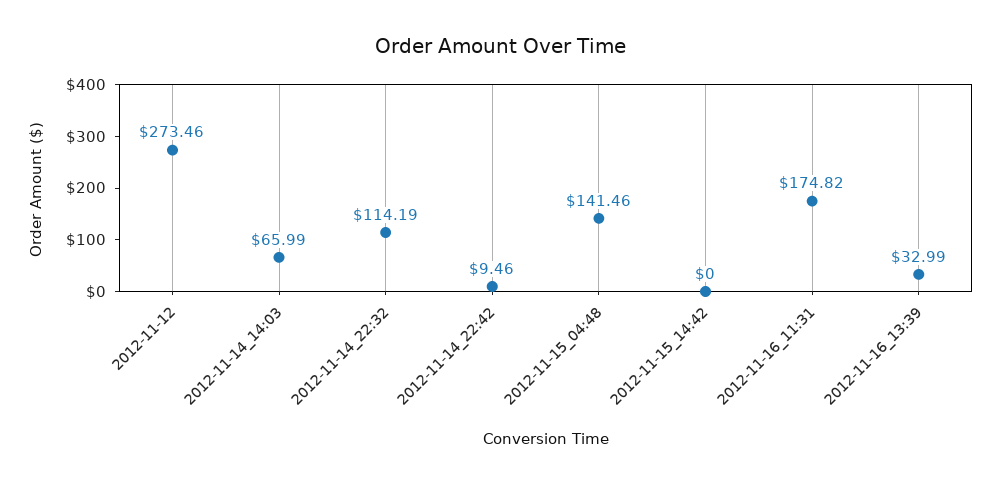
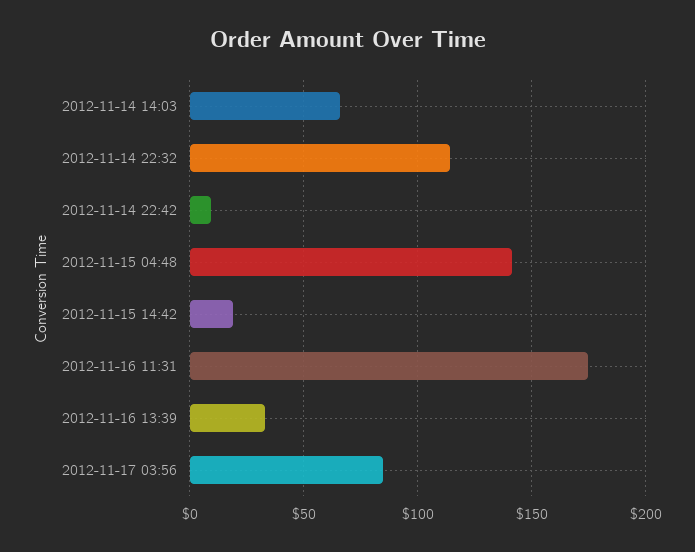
2012-11-12: 273.46 -> none
2012-11-15_14:42: 0 -> 20
2012-11-17 03:56: none -> 85

